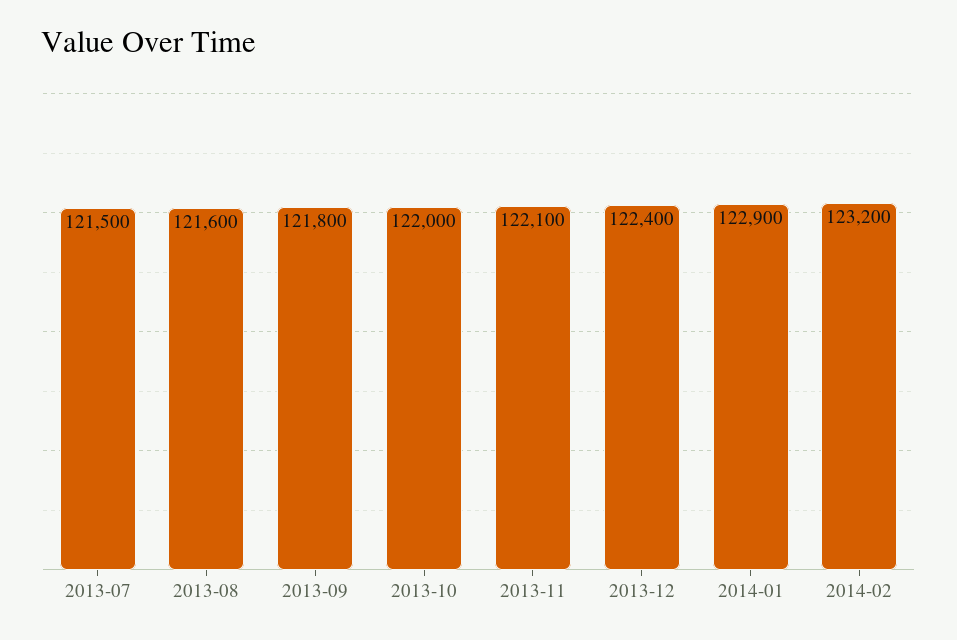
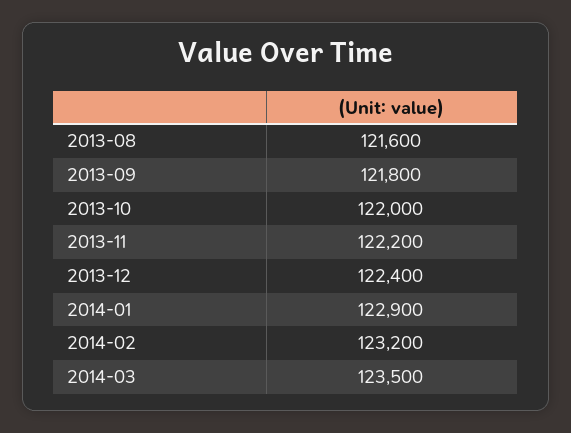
2013-07: 121500 -> none
2013-11: 122100 -> 122200
2014-03: none -> 123500

